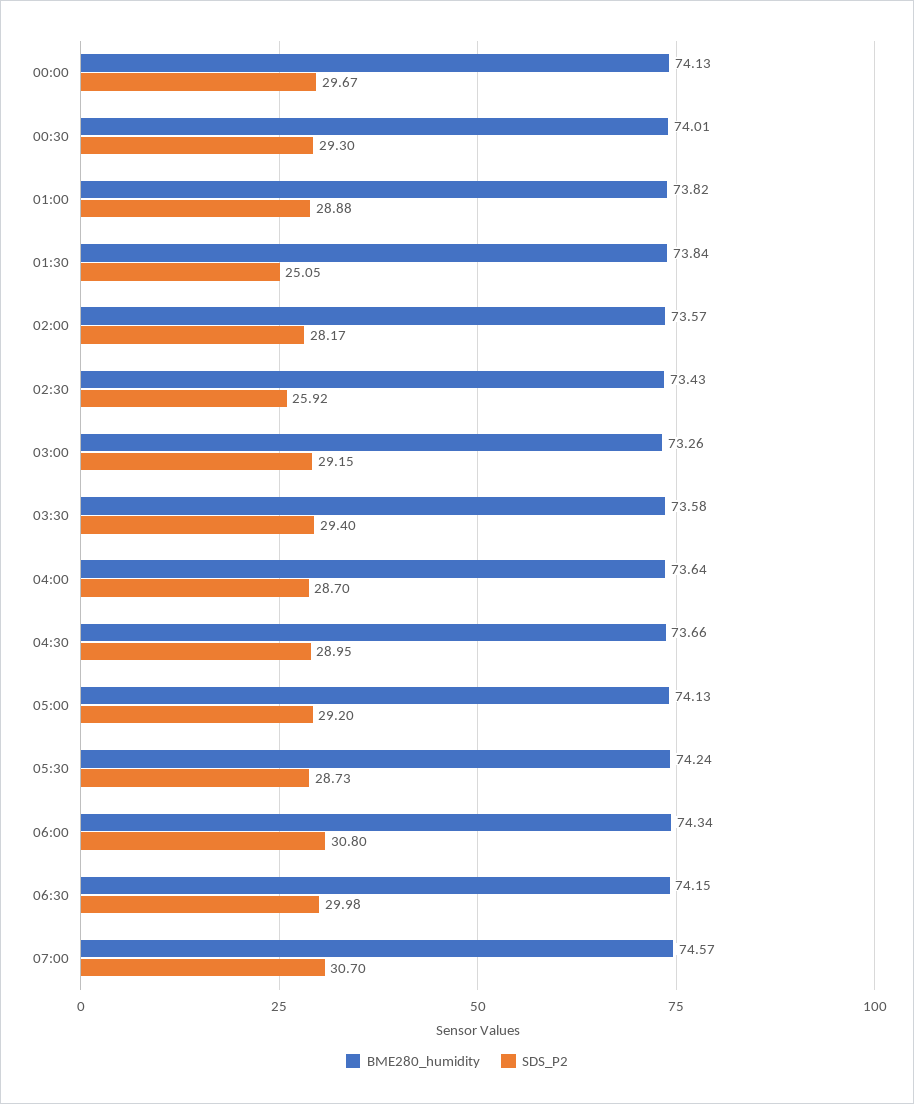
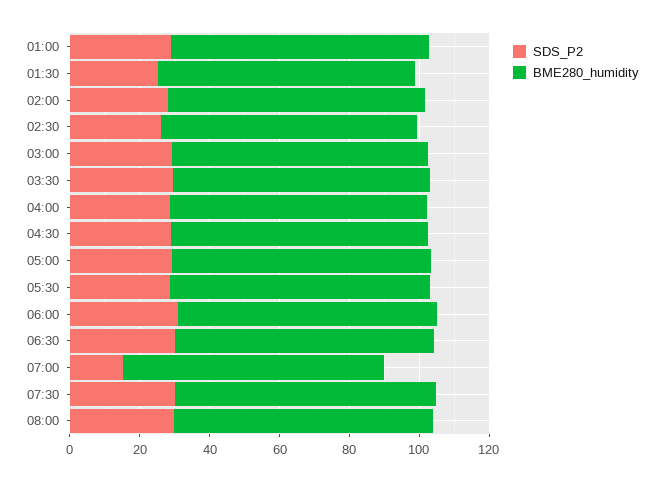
BME280_humidity, 00:00: 74.13 -> none
SDS_P2, 00:00: 29.67 -> none
BME280_humidity, 00:30: 74.01 -> none
SDS_P2, 00:30: 29.3 -> none
SDS_P2, 07:00: 30.7 -> 15
SDS_P2, 07:30: none -> 30
BME280_humidity, 07:30: none -> 75
SDS_P2, 08:00: none -> 30
BME280_humidity, 08:00: none -> 75

